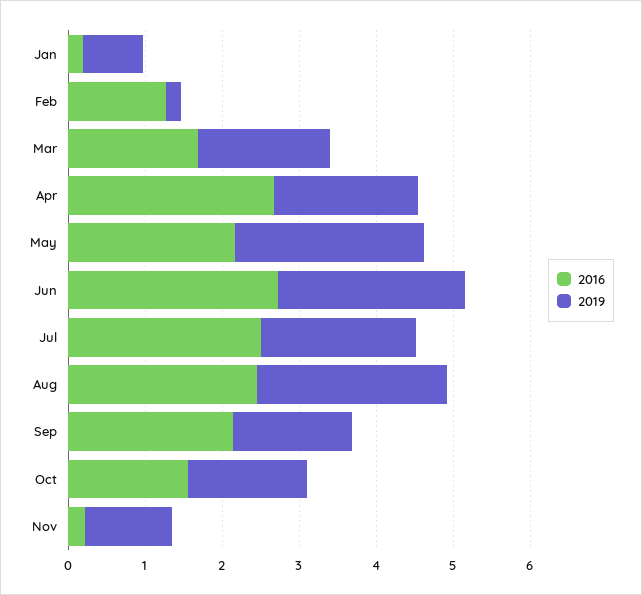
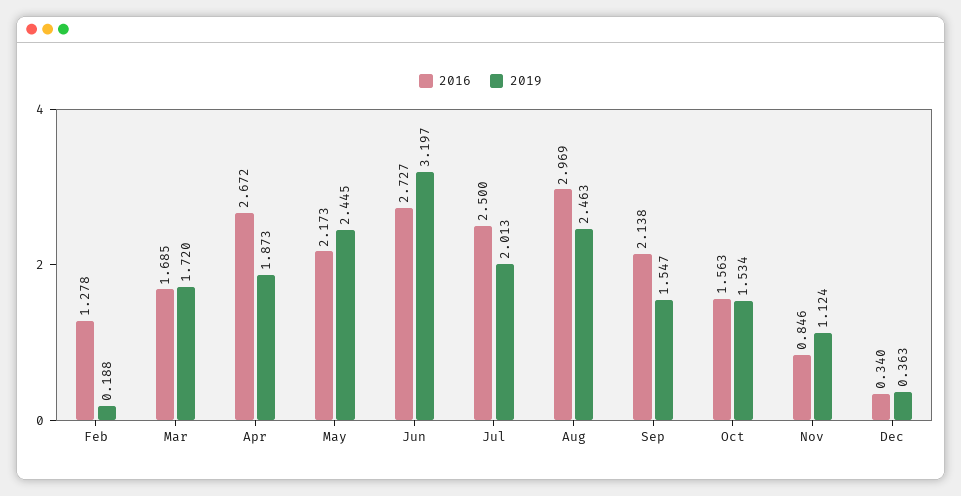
2016, Jan: 0.2 -> none
2019, Jan: 0.8 -> none
2019, Jun: 2.4 -> 3.197
2016, Aug: 2.4 -> 2.969
2016, Nov: 0.2 -> 0.846
2016, Dec: none -> 0.34
2019, Dec: none -> 0.363

